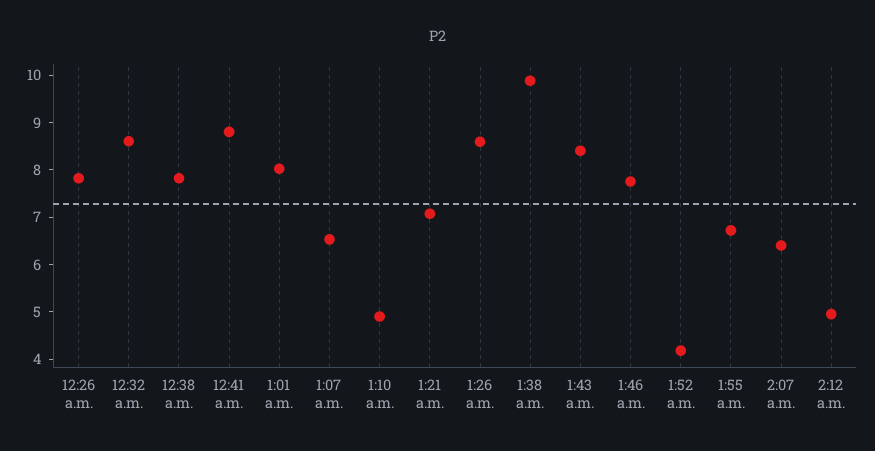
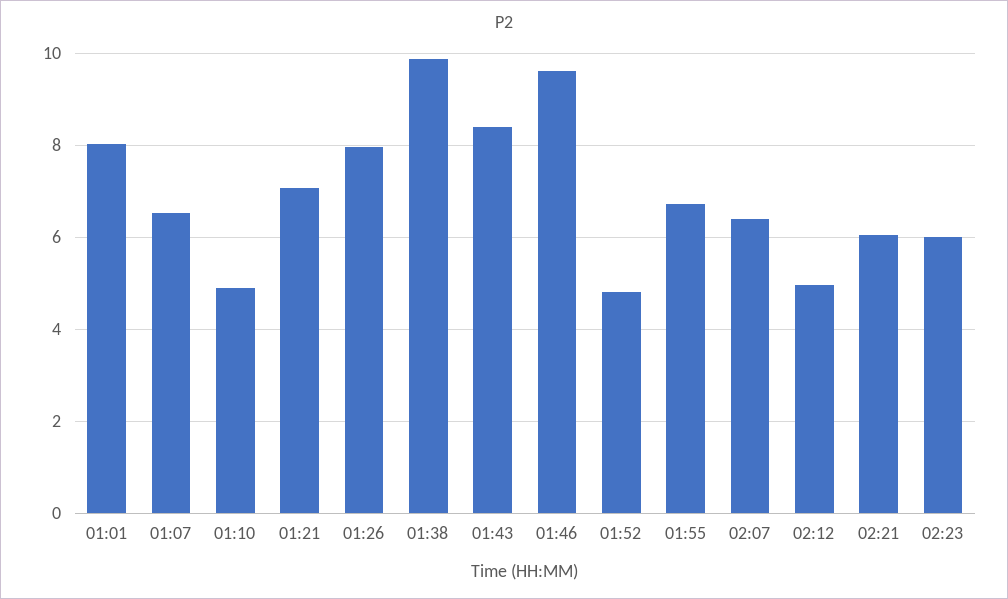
12:26 a.m.: 7.8 -> none
12:32 a.m.: 8.6 -> none
12:38 a.m.: 7.8 -> none
12:41 a.m.: 8.8 -> none
1:26 a.m.: 8.6 -> 8
1:46 a.m.: 7.8 -> 9.6
1:52 a.m.: 4.2 -> 4.8
02:21: none -> 6
02:23: none -> 6

